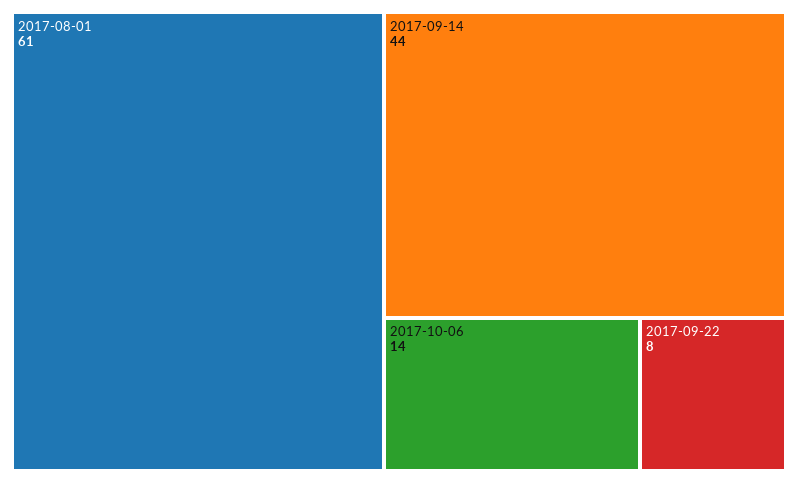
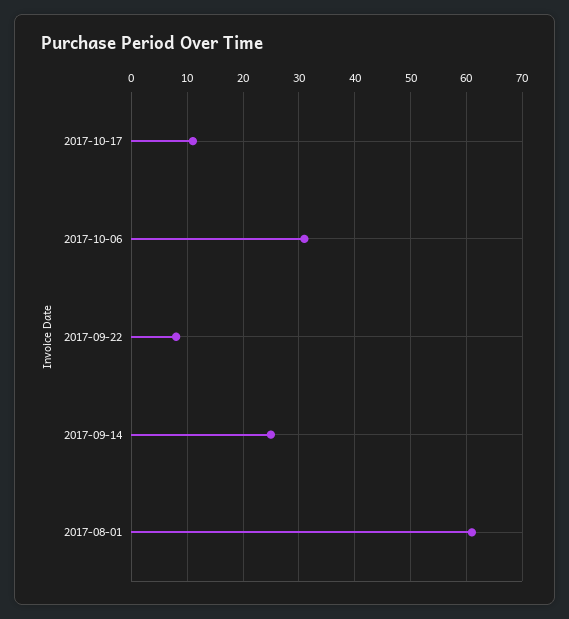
2017-09-14: 44 -> 25
2017-10-06: 14 -> 30
2017-10-17: none -> 10

